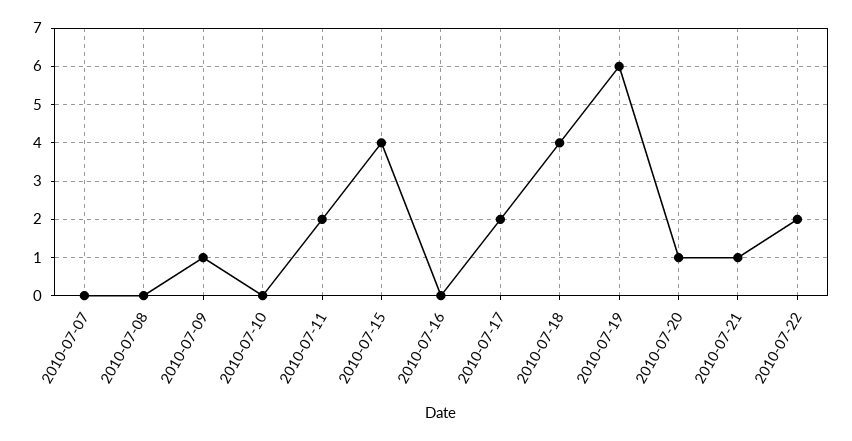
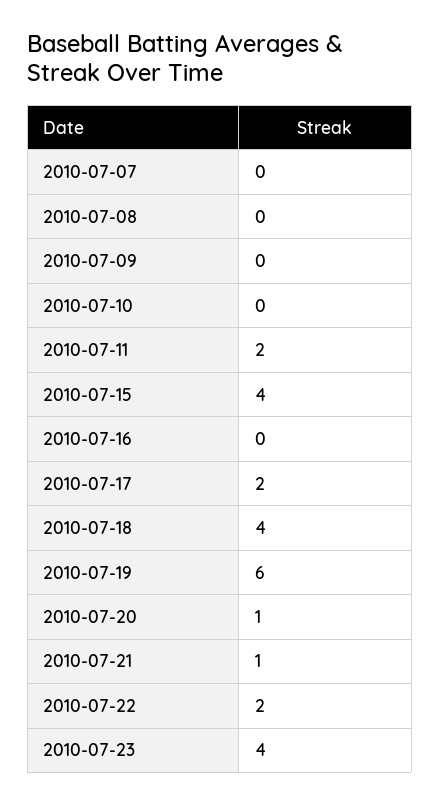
2010-07-09: 1 -> 0
2010-07-23: none -> 4

